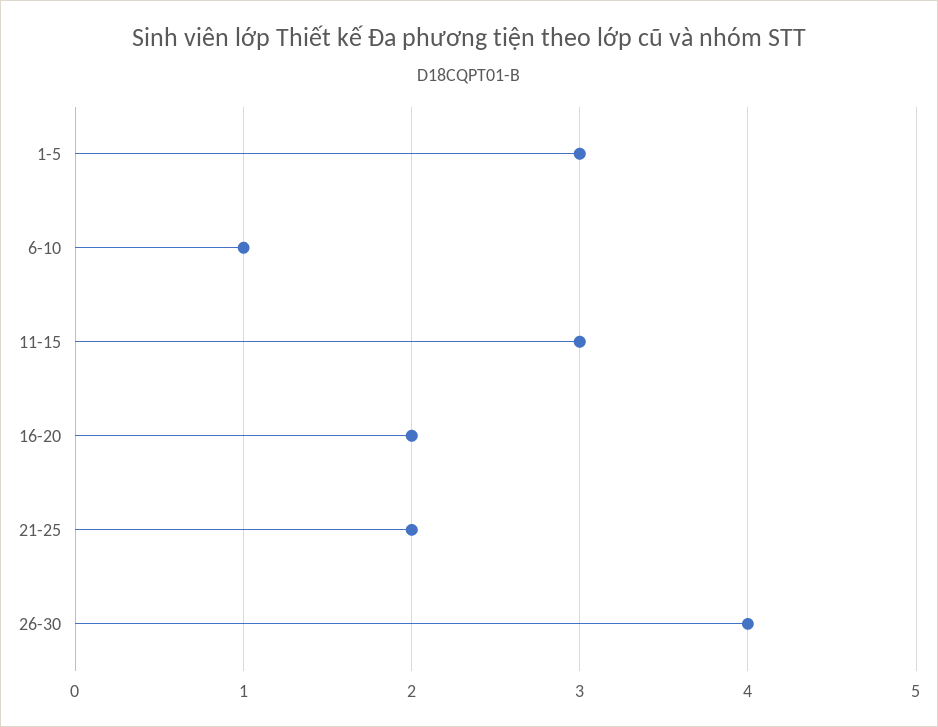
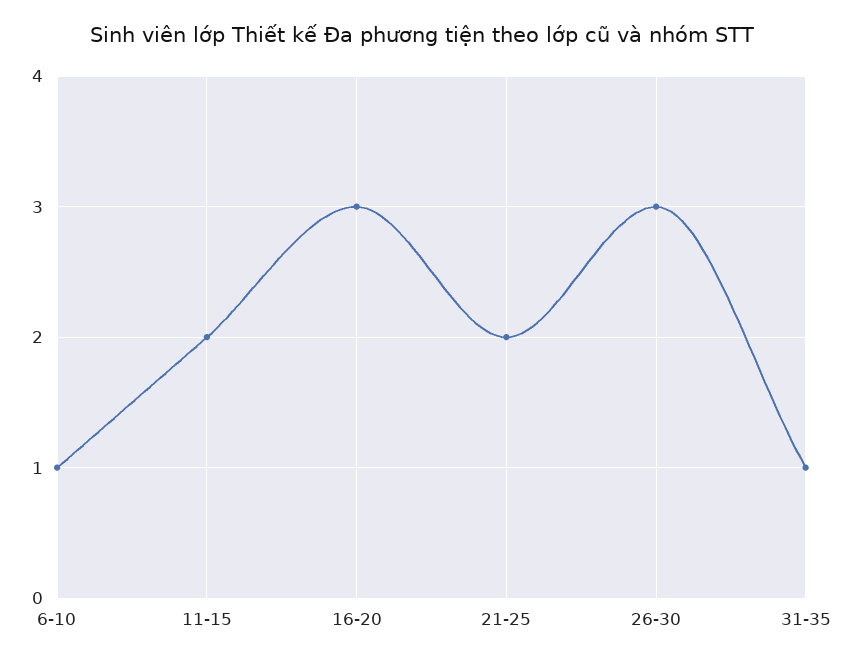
1-5: 3 -> none
11-15: 3 -> 2
16-20: 2 -> 3
26-30: 4 -> 3
31-35: none -> 1

